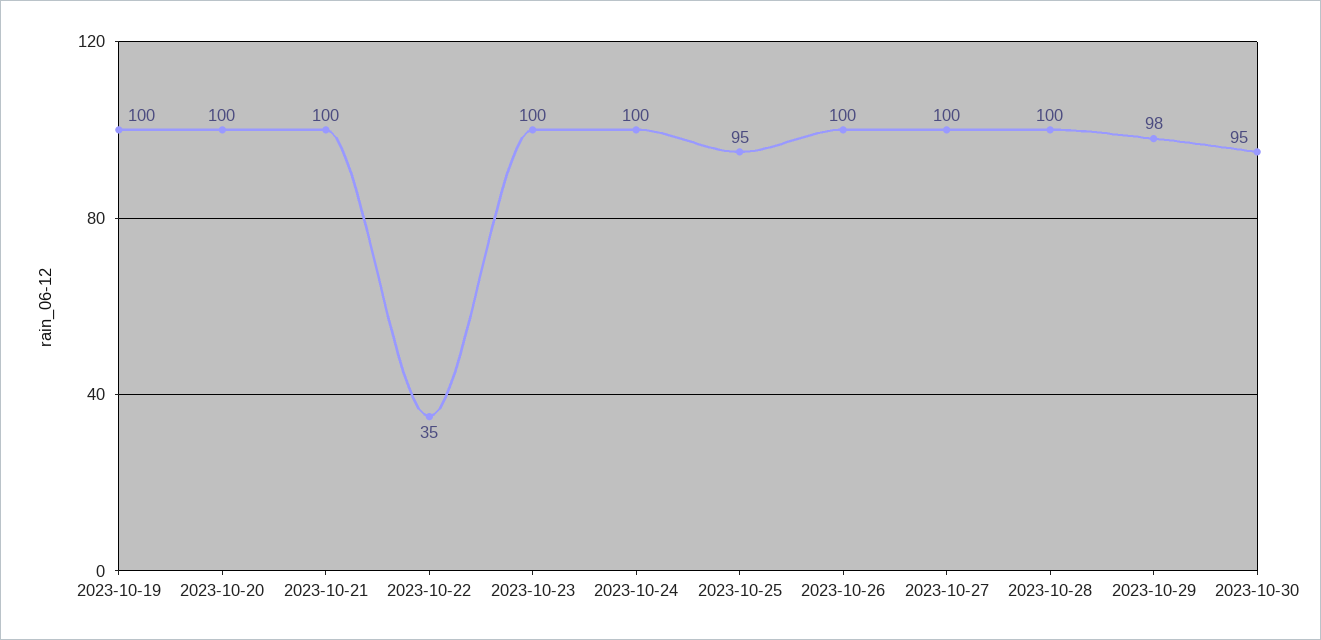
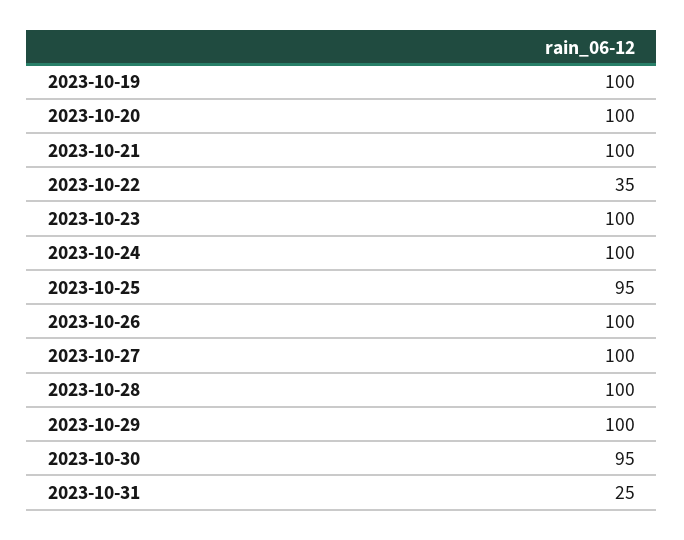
2023-10-29: 98 -> 100
2023-10-31: none -> 25

